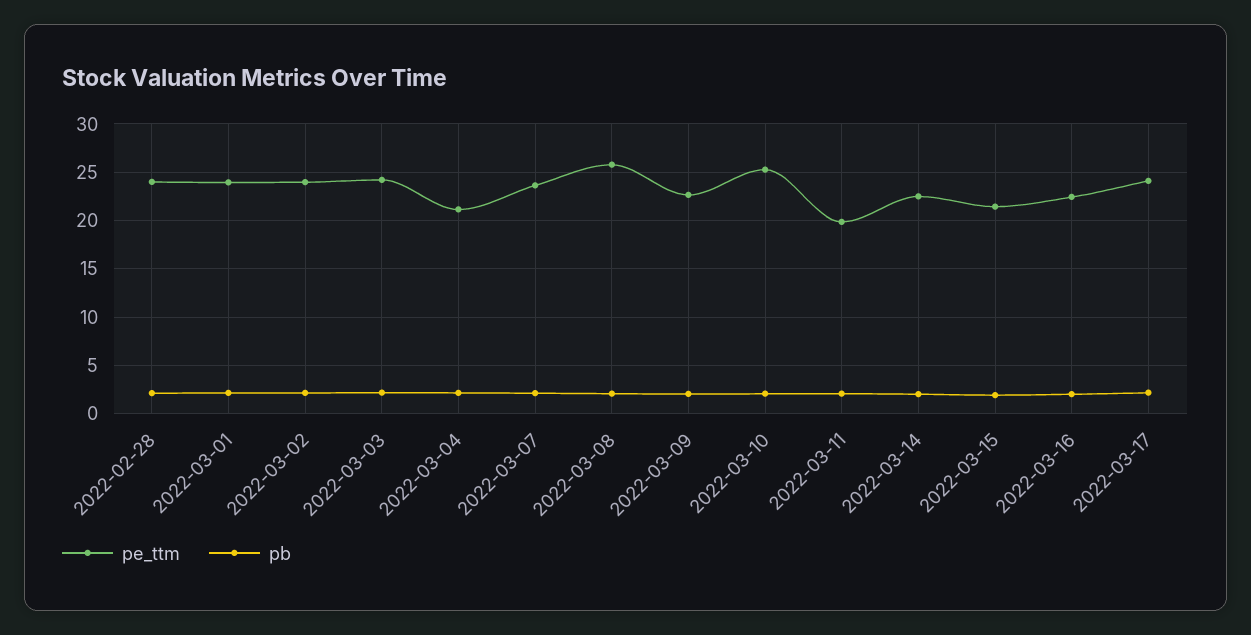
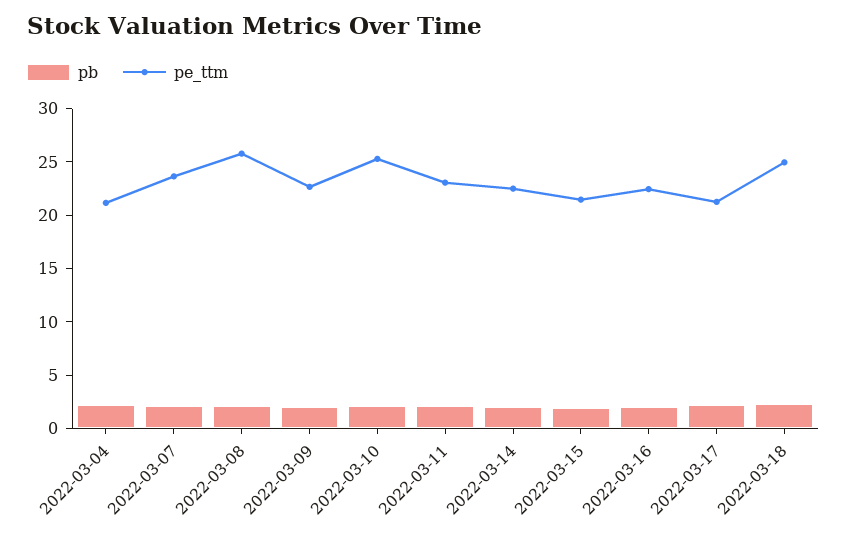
pe_ttm, 2022-02-28: 24 -> none
pb, 2022-02-28: 2 -> none
pe_ttm, 2022-03-01: 24 -> none
pb, 2022-03-01: 2 -> none
pe_ttm, 2022-03-02: 24 -> none
pb, 2022-03-02: 2 -> none
pe_ttm, 2022-03-03: 24 -> none
pb, 2022-03-03: 2 -> none
pe_ttm, 2022-03-11: 20 -> 23
pe_ttm, 2022-03-17: 24 -> 21
pb, 2022-03-18: none -> 2
pe_ttm, 2022-03-18: none -> 25

